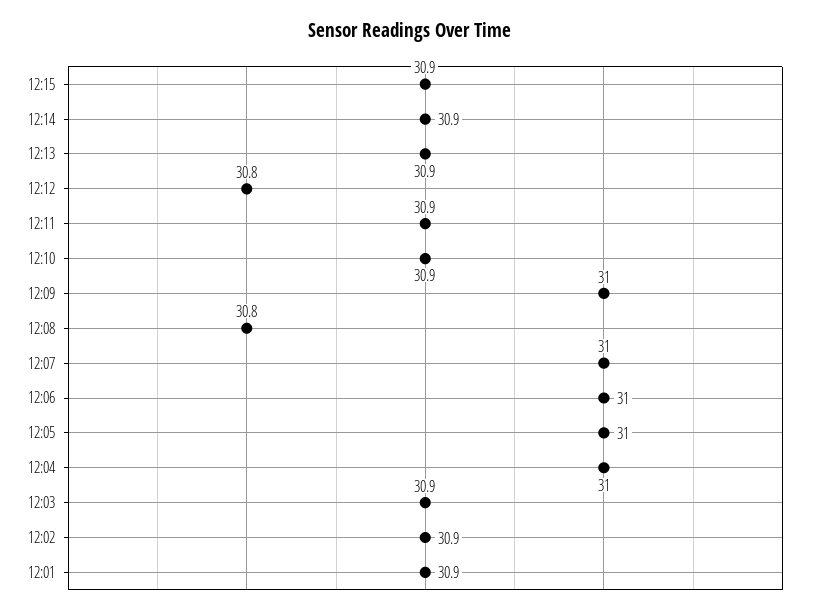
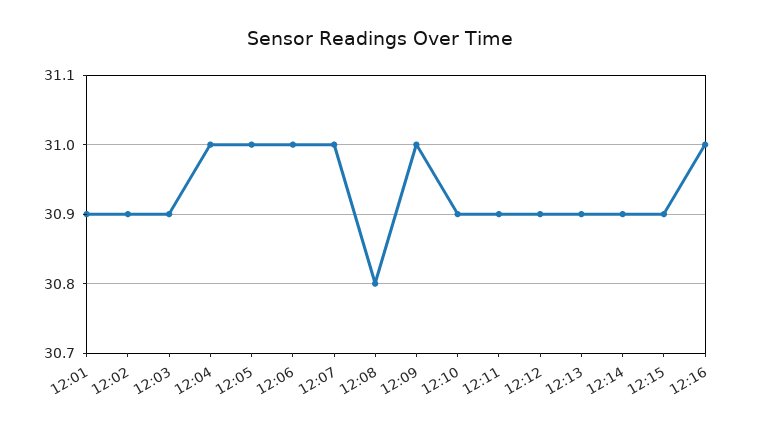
12:12: 30.8 -> 30.9
12:16: none -> 31

